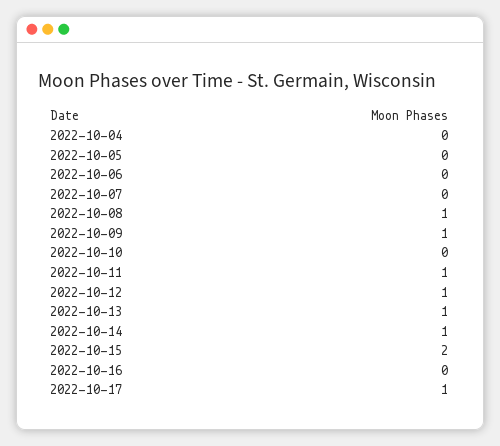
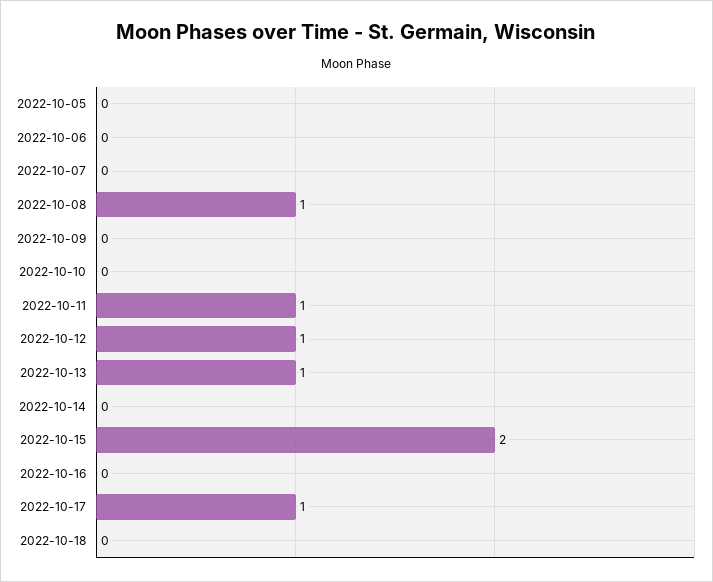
2022-10-04: 0 -> none
2022-10-09: 1 -> 0
2022-10-14: 1 -> 0
2022-10-18: none -> 0

